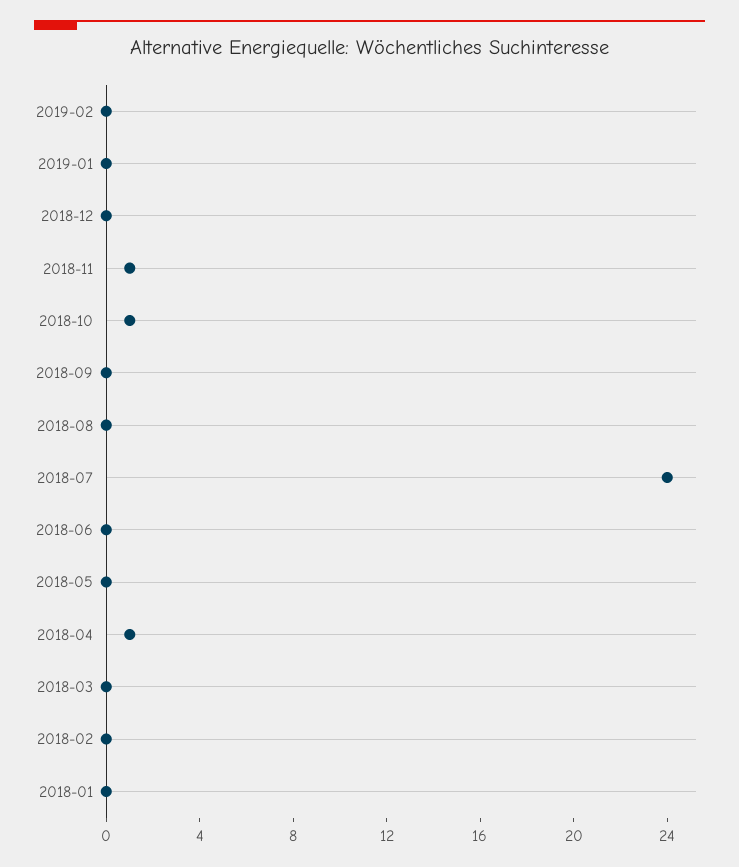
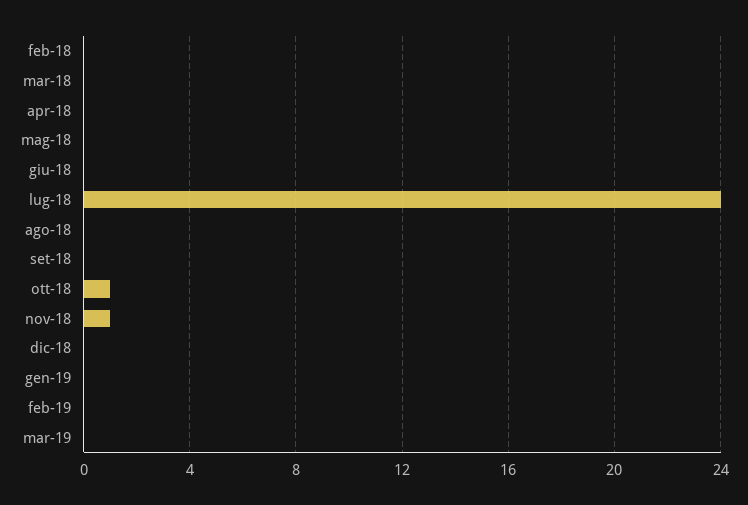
2018-04: 1 -> 0
2018-01: 0 -> none
mar-19: none -> 0

